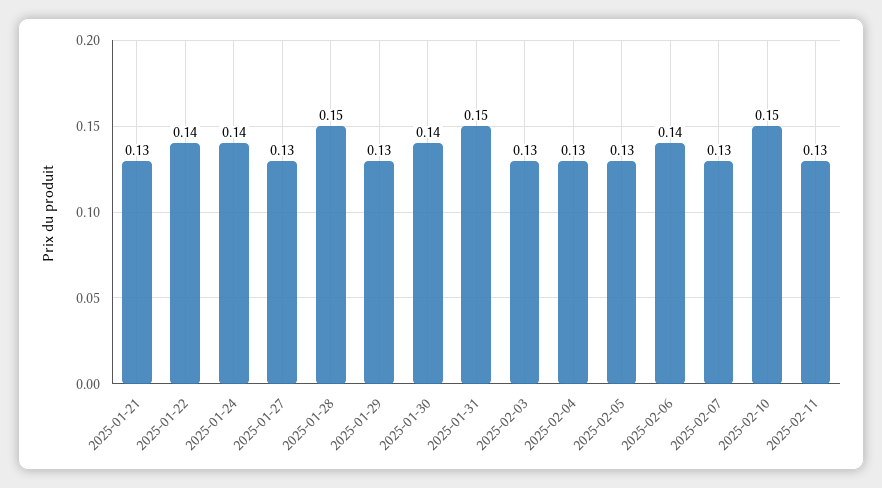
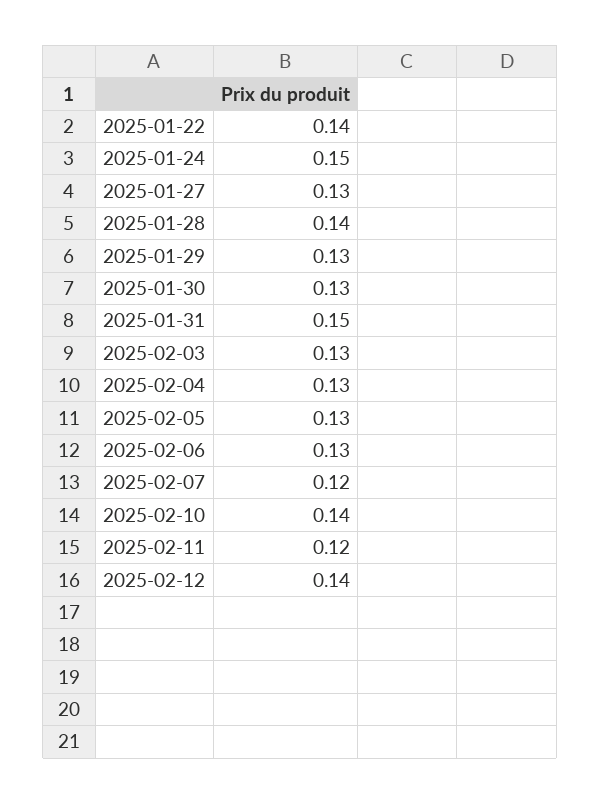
2025-01-21: 0.13 -> none
2025-01-24: 0.14 -> 0.15
2025-01-28: 0.15 -> 0.14
2025-01-30: 0.14 -> 0.13
2025-02-06: 0.14 -> 0.13
2025-02-07: 0.13 -> 0.12
2025-02-10: 0.15 -> 0.14
2025-02-11: 0.13 -> 0.12
2025-02-12: none -> 0.14

